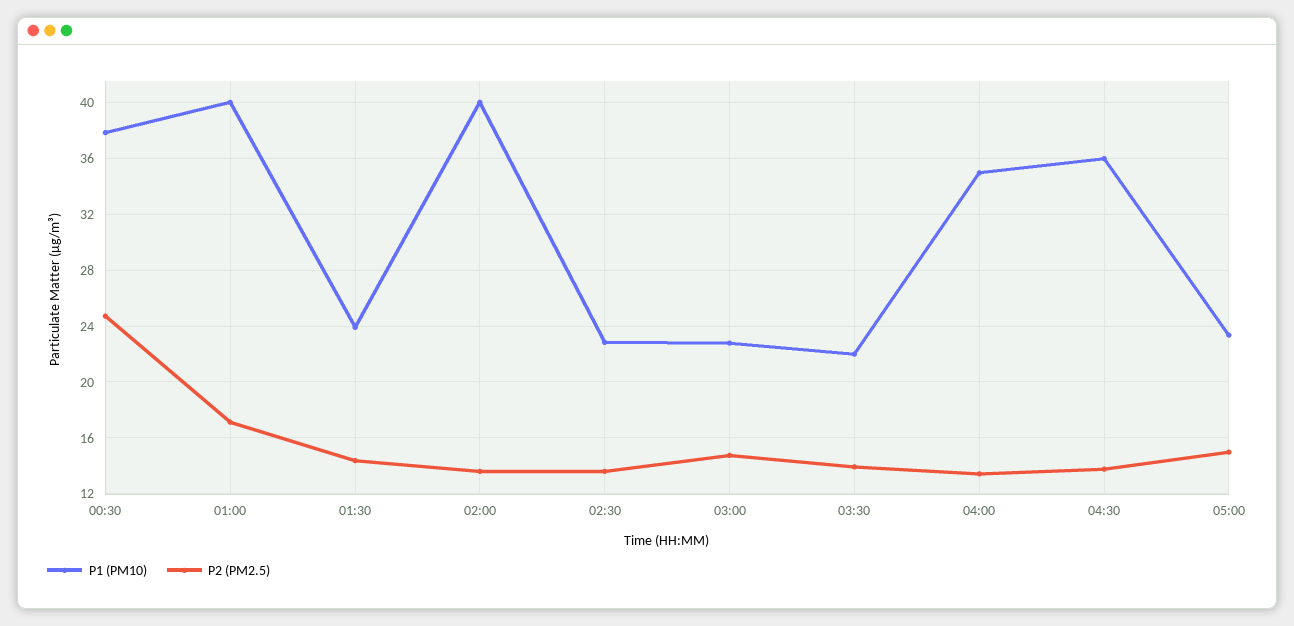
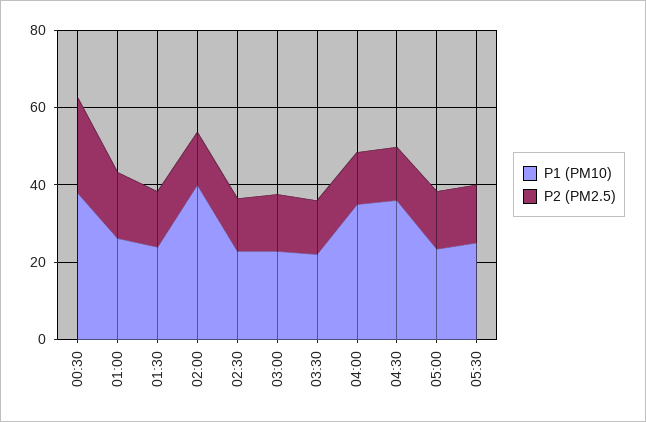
P1 (PM10), 01:00: 40 -> 25
P1 (PM10), 05:30: none -> 25
P2 (PM2.5), 05:30: none -> 15

